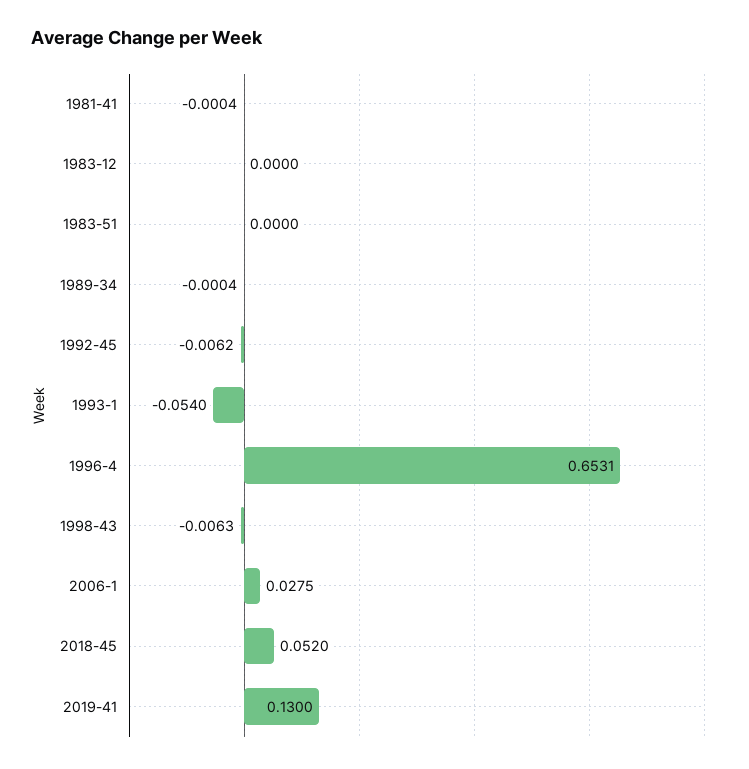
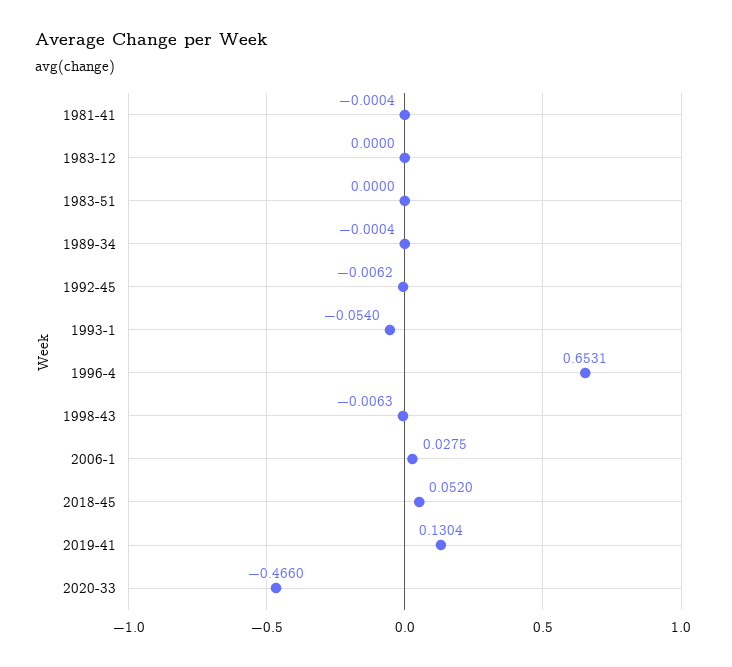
2019-41: 0.13 -> 0.1304
2020-33: none -> -0.466

